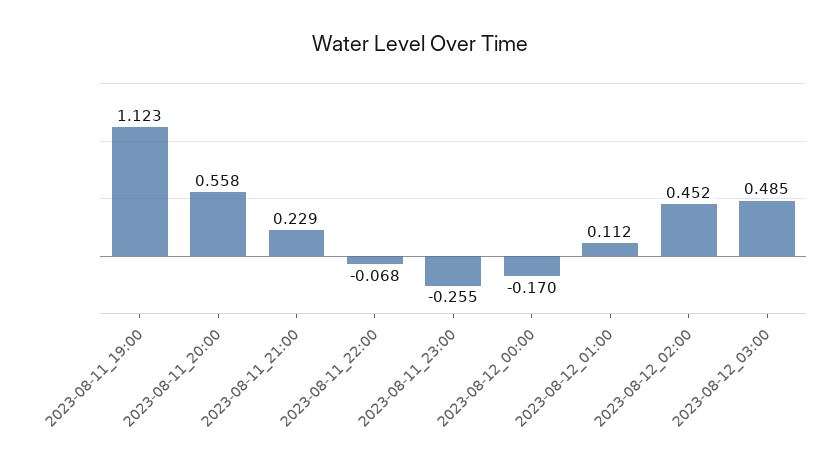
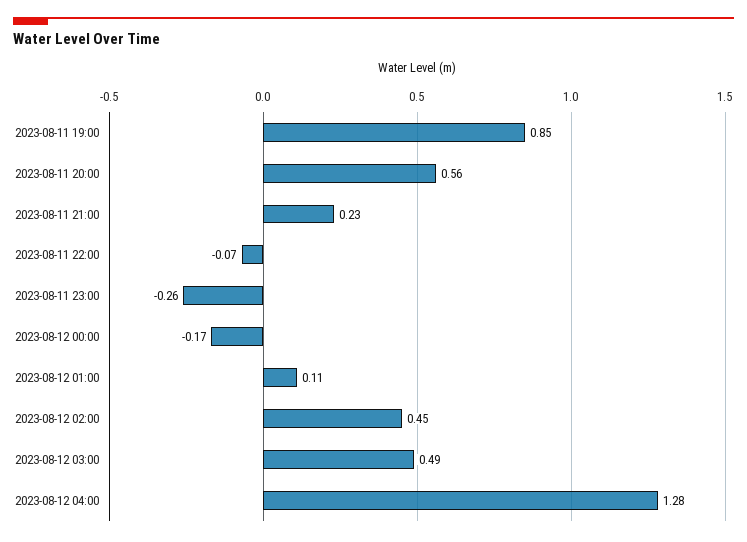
2023-08-11_19:00: 1.123 -> 0.85
2023-08-12 04:00: none -> 1.28

